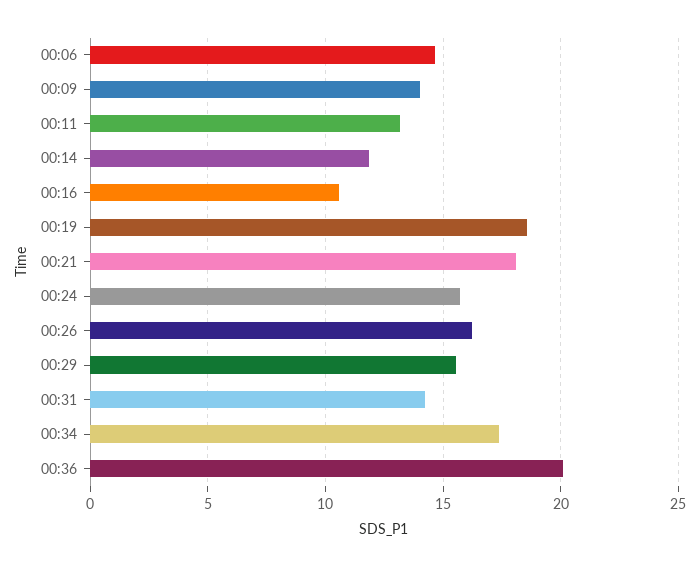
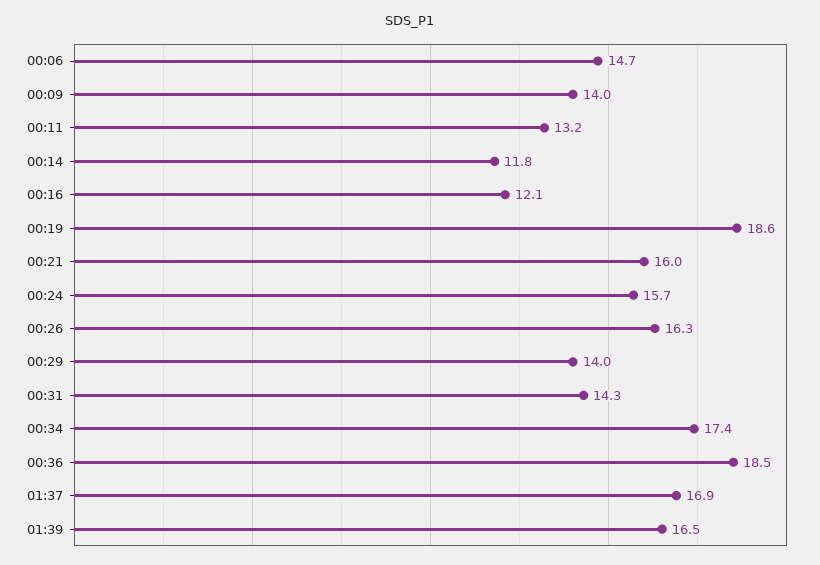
00:16: 10.5 -> 12.1
00:21: 18 -> 16
00:29: 15.5 -> 14
00:36: 20 -> 18.5
01:37: none -> 16.9
01:39: none -> 16.5

